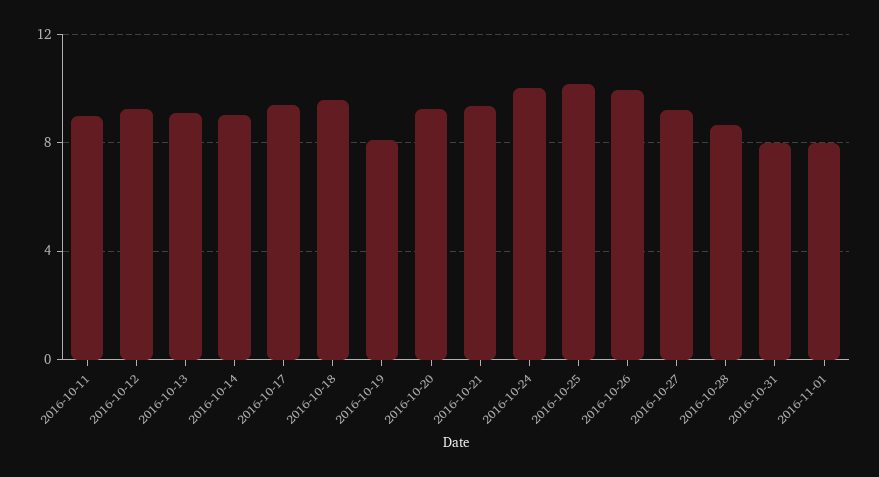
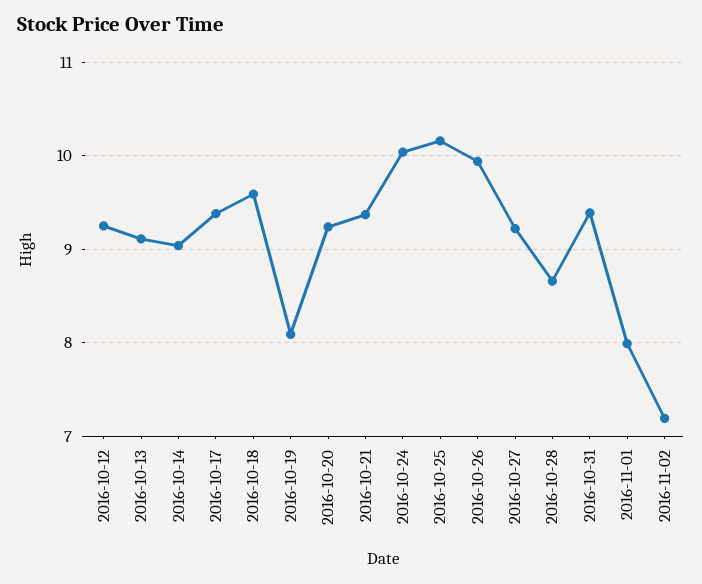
2016-10-11: 9 -> none
2016-10-31: 8 -> 9.4
2016-11-02: none -> 7.2

